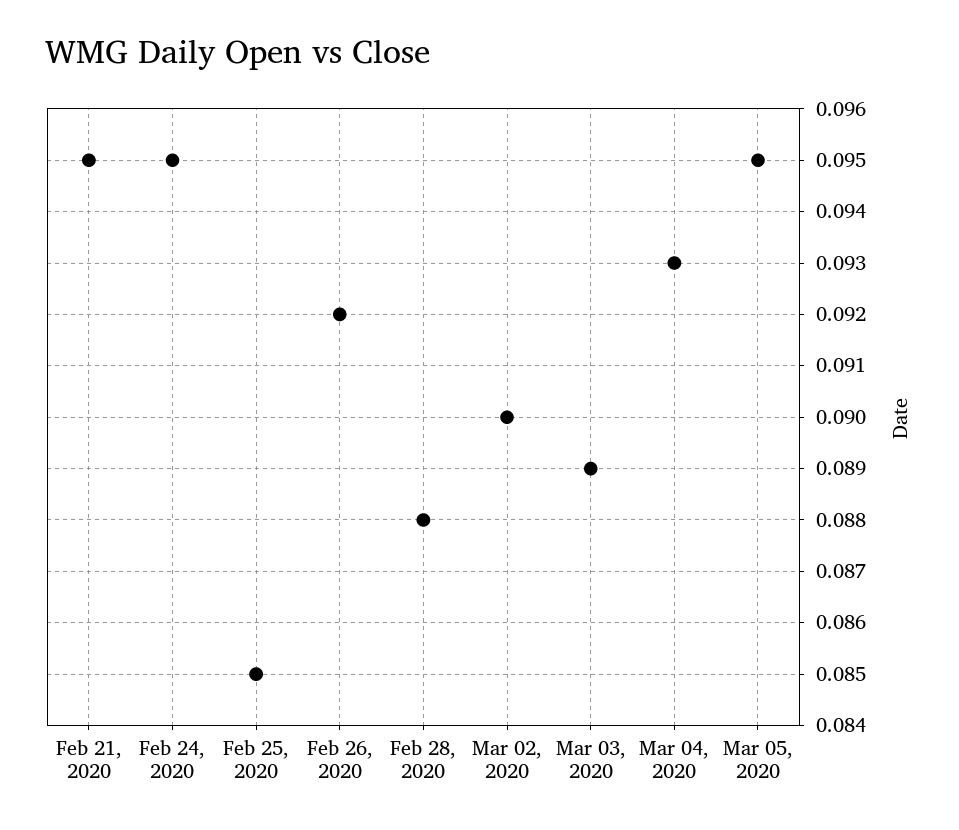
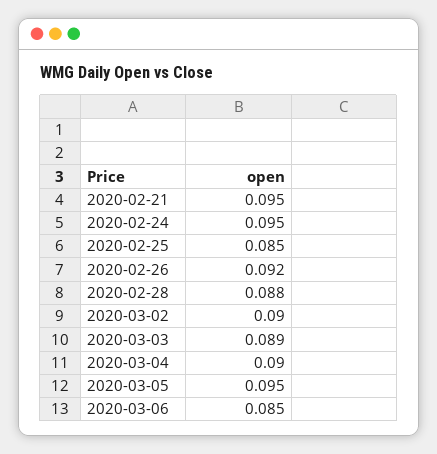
Mar 04, 2020: 0.093 -> 0.09
2020-03-06: none -> 0.085

